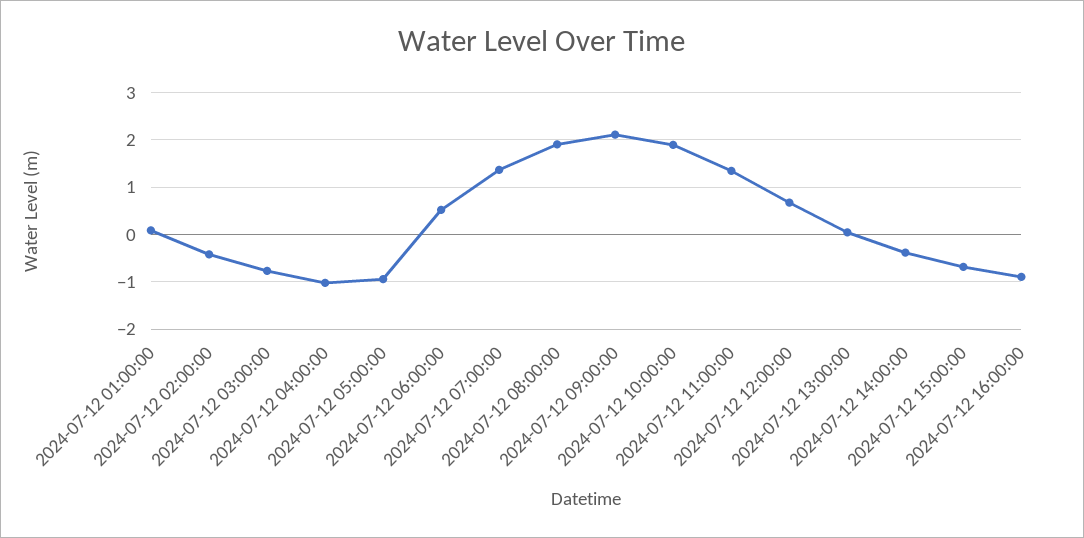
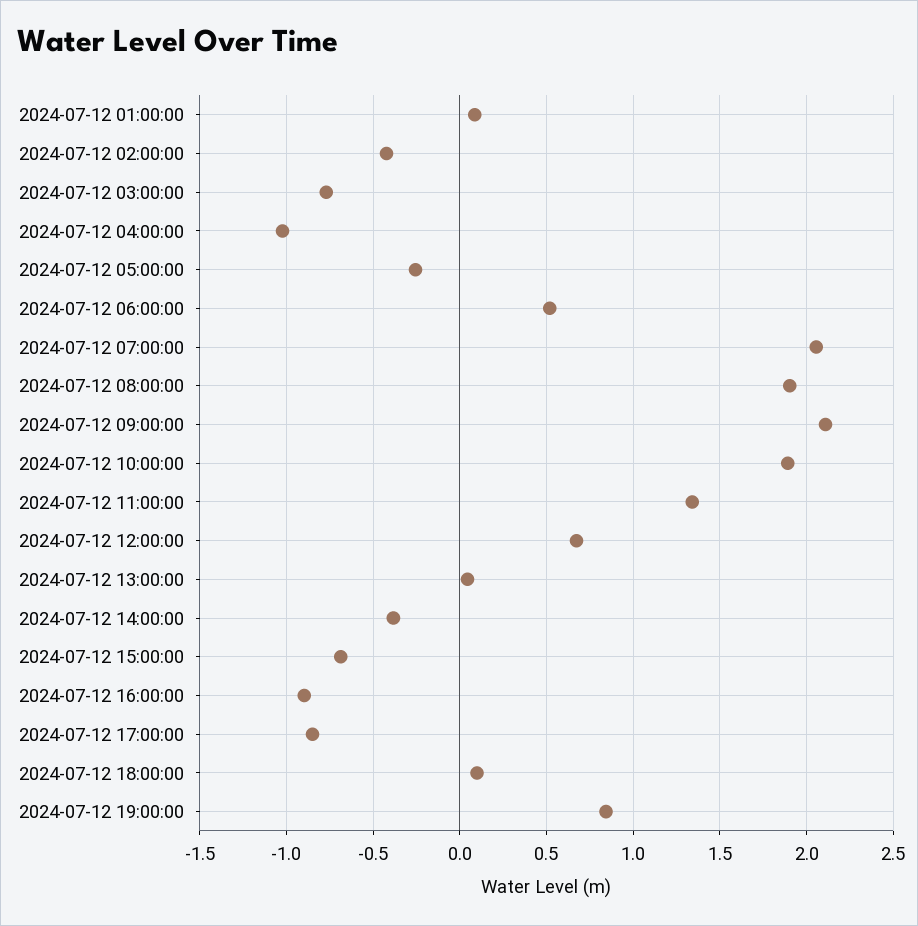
2024-07-12 05:00:00: -1 -> -0.25
2024-07-12 07:00:00: 1.4 -> 2.05
2024-07-12 17:00:00: none -> -0.85
2024-07-12 18:00:00: none -> 0.1
2024-07-12 19:00:00: none -> 0.85

